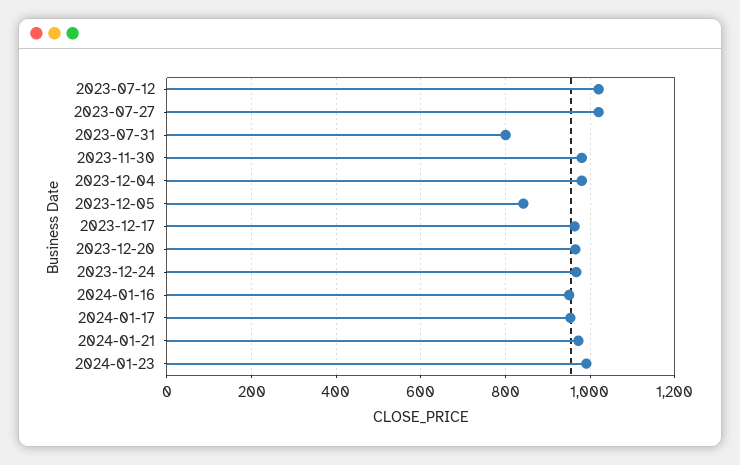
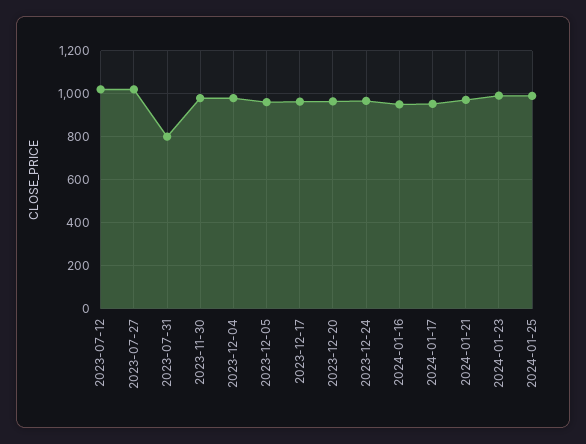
2023-12-05: 840 -> 950
2024-01-25: none -> 1000

